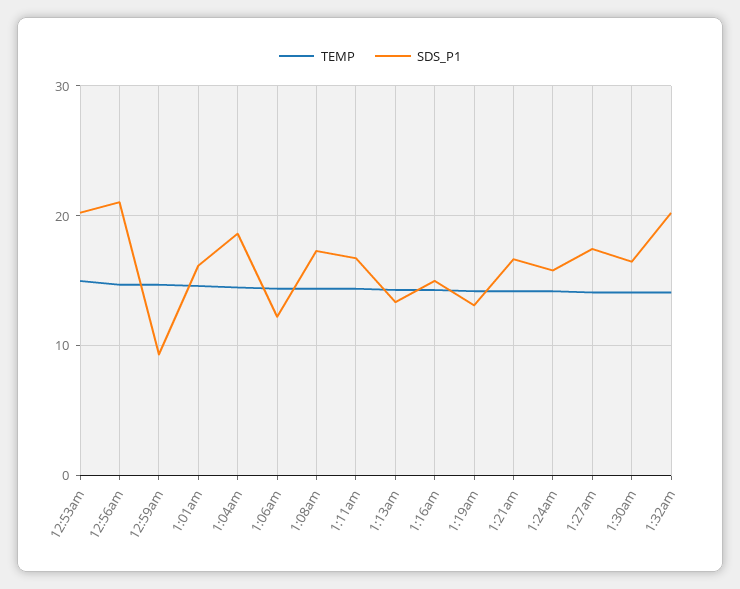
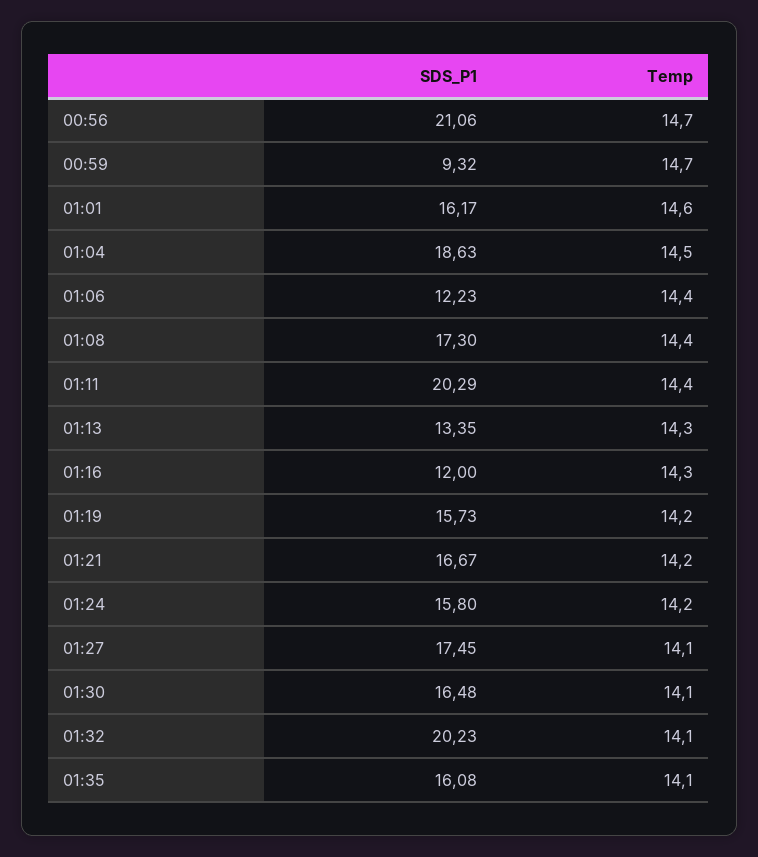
TEMP, 12:53am: 15 -> none
SDS_P1, 12:53am: 20 -> none
SDS_P1, 1:11am: 17 -> 20.29
SDS_P1, 1:16am: 15 -> 12
SDS_P1, 1:19am: 13 -> 15.73
SDS_P1, 01:35: none -> 16.08
TEMP, 01:35: none -> 14.1

